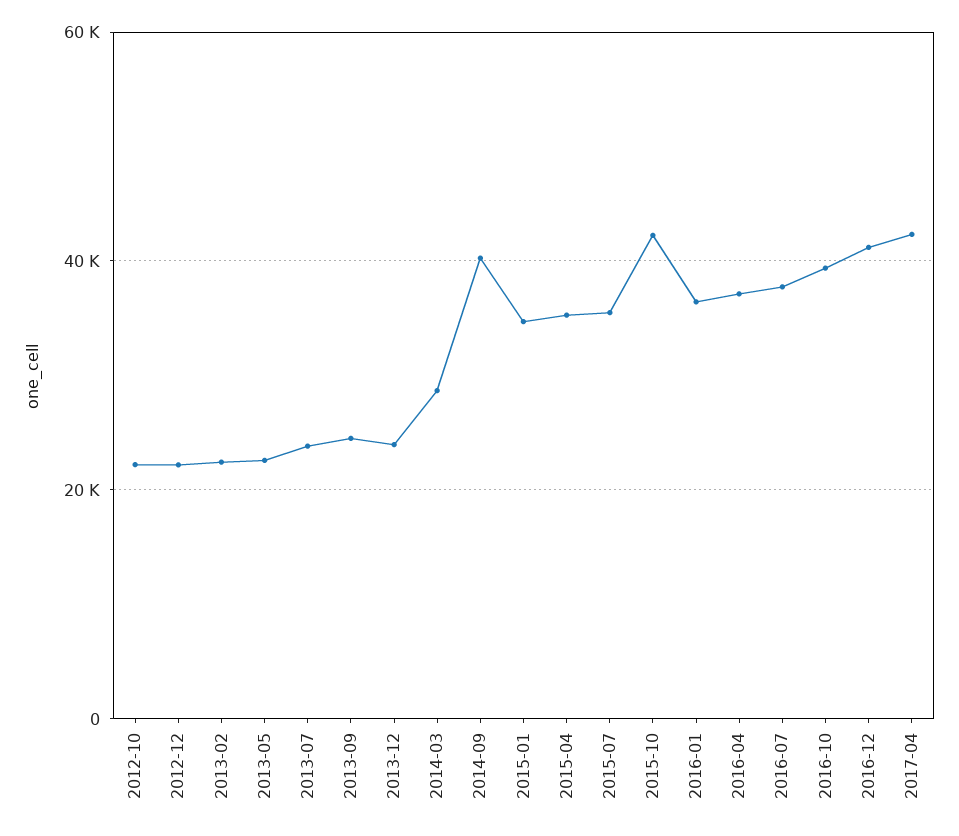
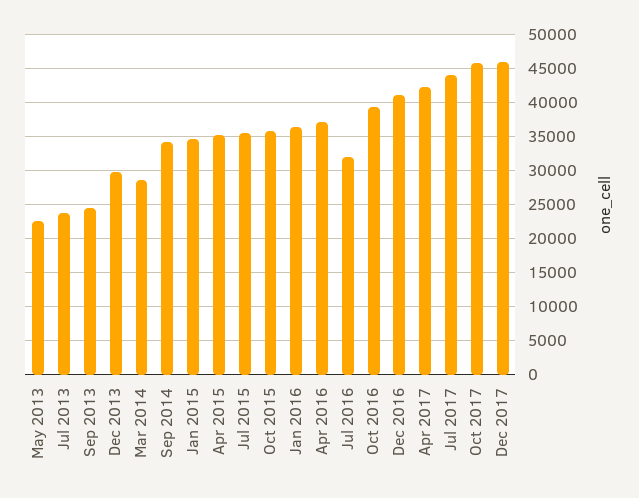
2012-10: 22000 -> none
2012-12: 22000 -> none
2013-02: 22000 -> none
2013-12: 24000 -> 30000
2014-09: 40000 -> 34000
2015-10: 42000 -> 36000
2016-07: 38000 -> 32000
Jul 2017: none -> 44000
Oct 2017: none -> 46000
Dec 2017: none -> 46000

